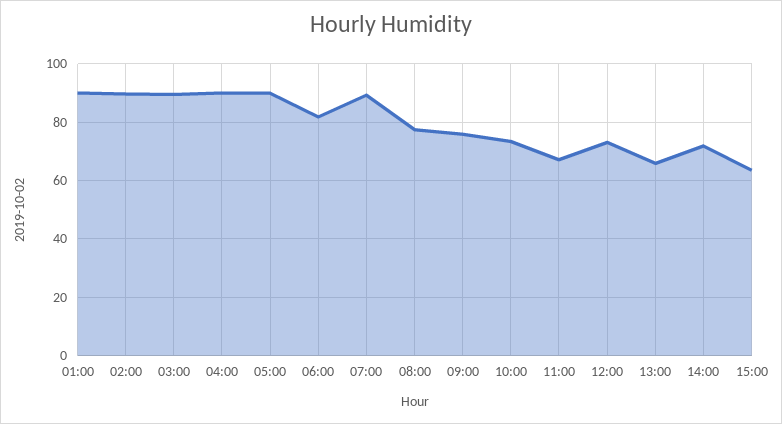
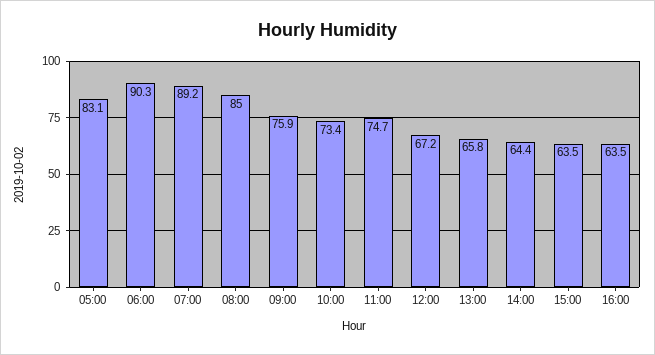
01:00: 90 -> none
02:00: 90 -> none
03:00: 90 -> none
04:00: 90 -> none
05:00: 90 -> 83.1
06:00: 82.5 -> 90.3
08:00: 77.5 -> 85
11:00: 67.5 -> 74.7
12:00: 72.5 -> 67.2
14:00: 72.5 -> 64.4
16:00: none -> 63.5

